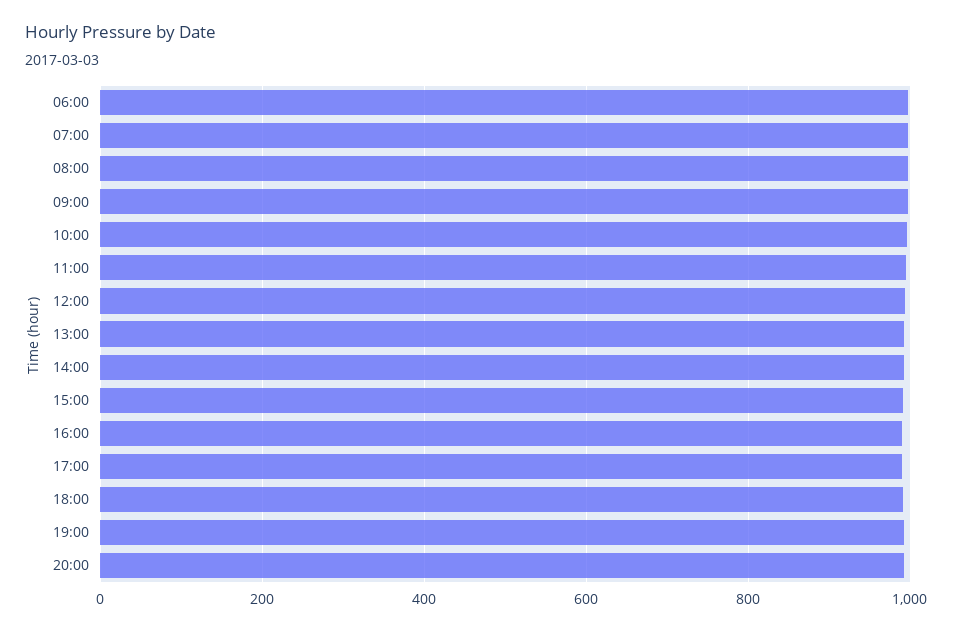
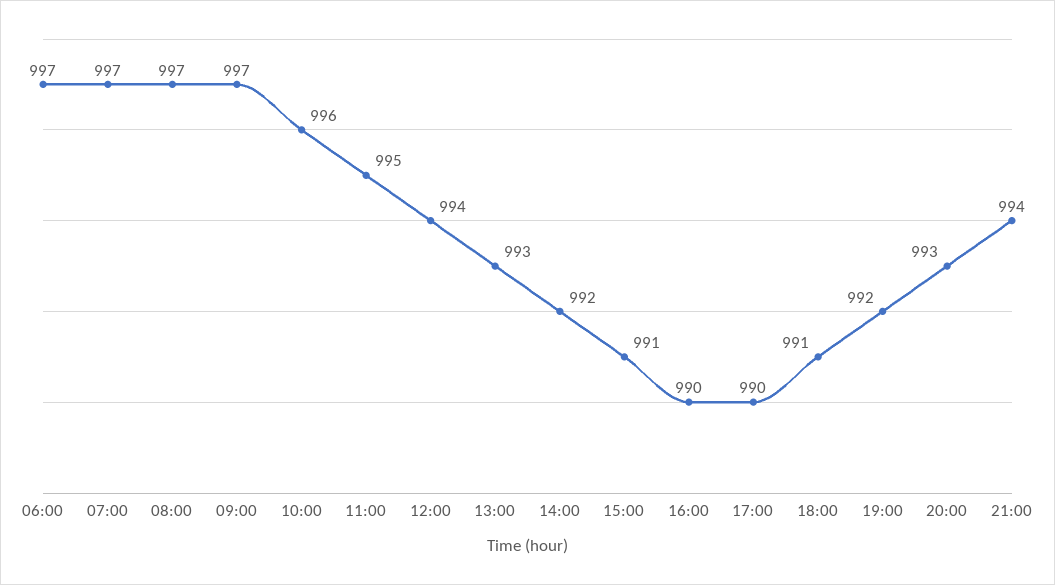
21:00: none -> 994

